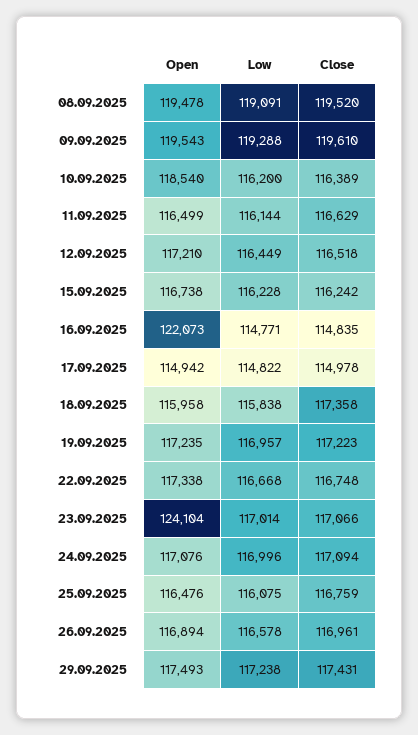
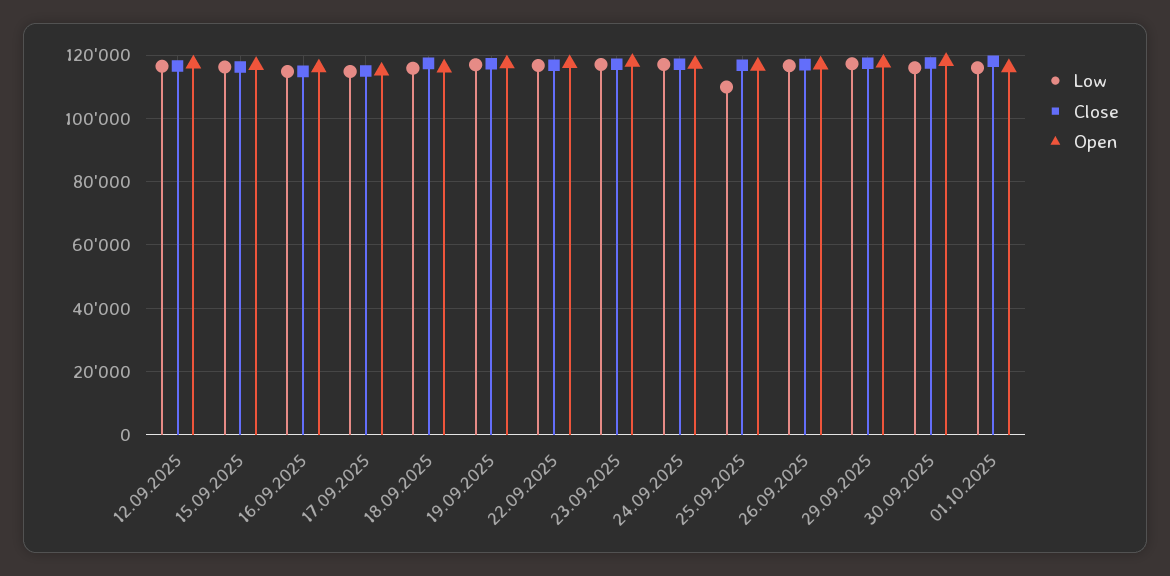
Open, 08.09.2025: 119478 -> none
Low, 08.09.2025: 119091 -> none
Close, 08.09.2025: 119520 -> none
Open, 09.09.2025: 119543 -> none
Low, 09.09.2025: 119288 -> none
Close, 09.09.2025: 119610 -> none
Open, 10.09.2025: 118540 -> none
Low, 10.09.2025: 116200 -> none
Close, 10.09.2025: 116389 -> none
Open, 11.09.2025: 116499 -> none
Low, 11.09.2025: 116144 -> none
Close, 11.09.2025: 116629 -> none
Open, 16.09.2025: 122073 -> 116000
Open, 23.09.2025: 124104 -> 118000
Low, 25.09.2025: 116075 -> 110000
Low, 30.09.2025: none -> 116000
Close, 30.09.2025: none -> 118000
Open, 30.09.2025: none -> 118000
Low, 01.10.2025: none -> 116000
Close, 01.10.2025: none -> 118000
Open, 01.10.2025: none -> 116000

